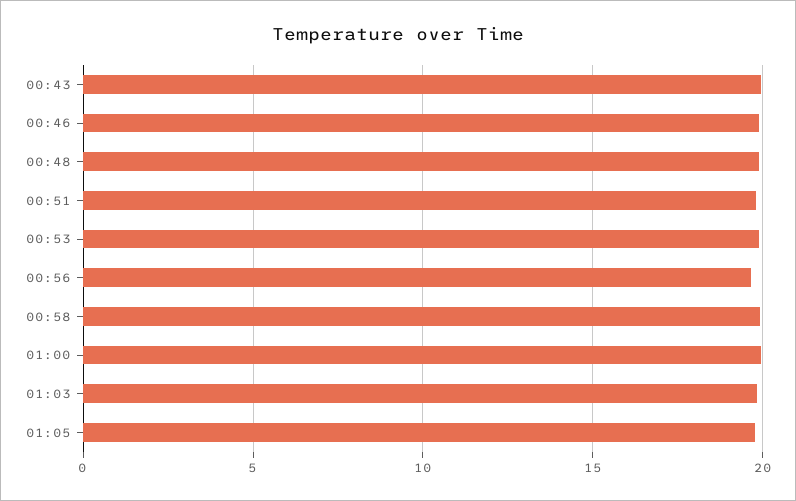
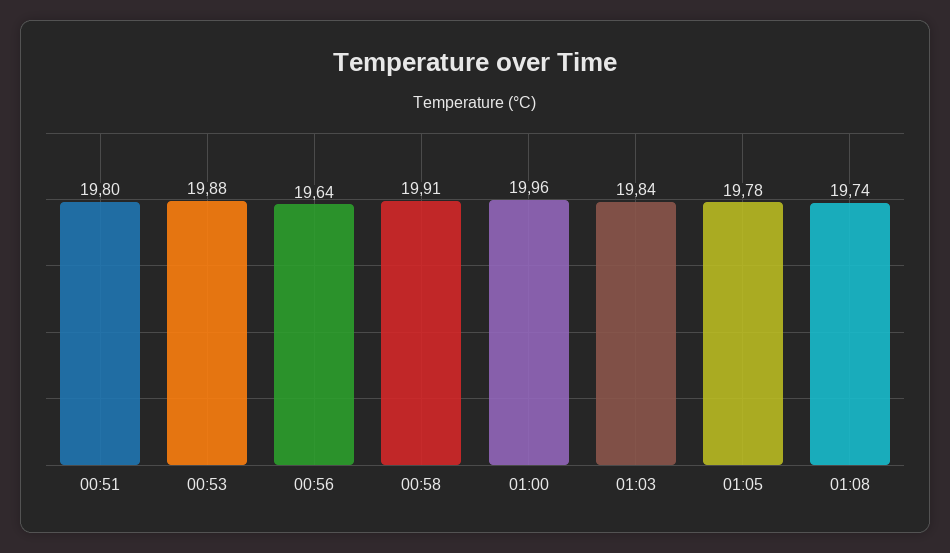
00:43: 20 -> none
00:46: 20 -> none
00:48: 20 -> none
01:08: none -> 19.74

